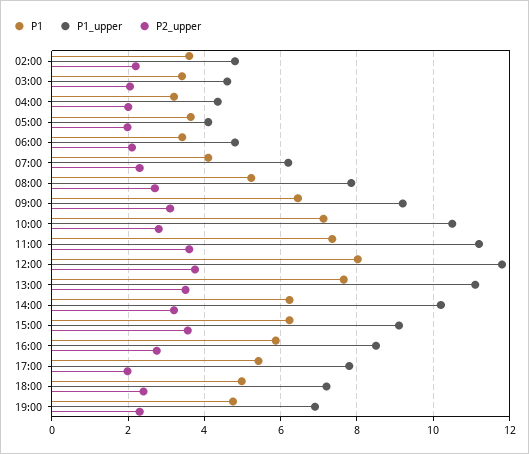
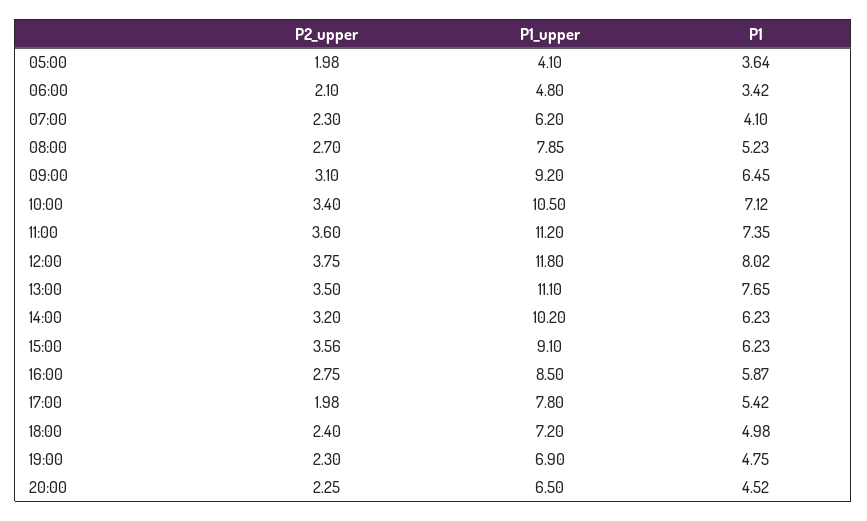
P1, 02:00: 3.6 -> none
P1_upper, 02:00: 4.8 -> none
P2_upper, 02:00: 2.2 -> none
P1, 03:00: 3.4 -> none
P1_upper, 03:00: 4.6 -> none
P2_upper, 03:00: 2 -> none
P1, 04:00: 3.2 -> none
P1_upper, 04:00: 4.4 -> none
P2_upper, 04:00: 2 -> none
P2_upper, 10:00: 2.8 -> 3.4
P2_upper, 20:00: none -> 2.25
P1_upper, 20:00: none -> 6.5
P1, 20:00: none -> 4.52

